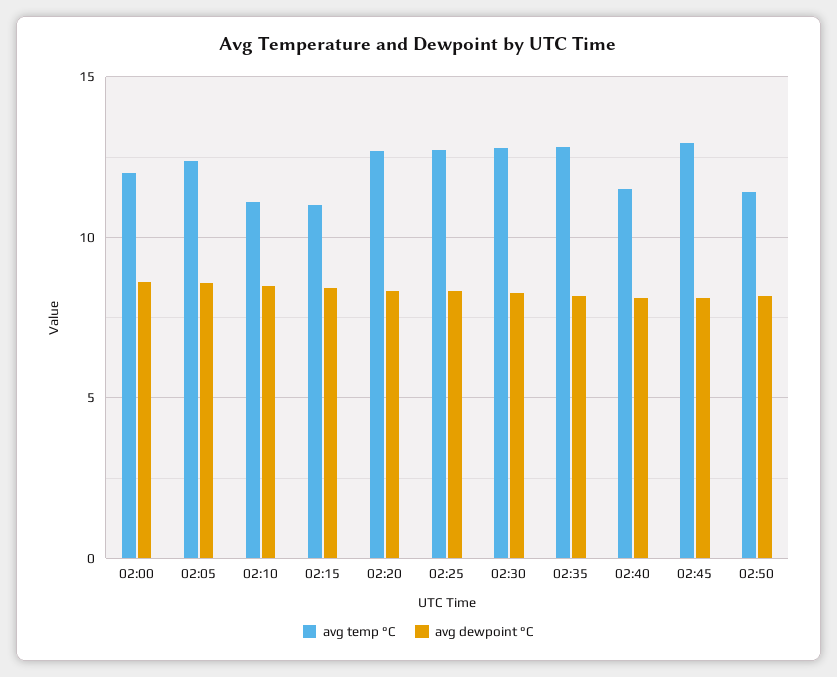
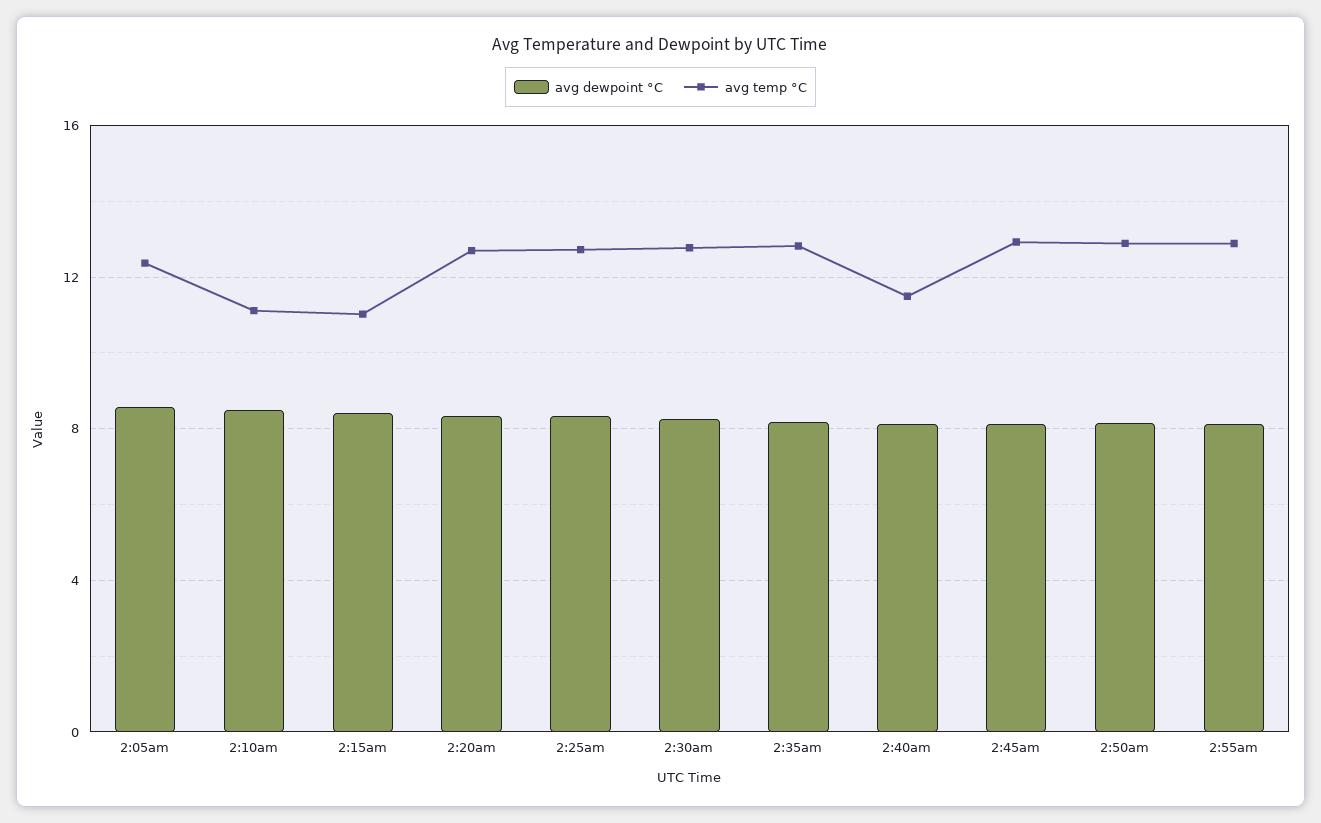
avg temp °C, 02:00: 12 -> none
avg dewpoint °C, 02:00: 8.5 -> none
avg temp °C, 02:50: 11.5 -> 13
avg dewpoint °C, 2:55am: none -> 8
avg temp °C, 2:55am: none -> 13

